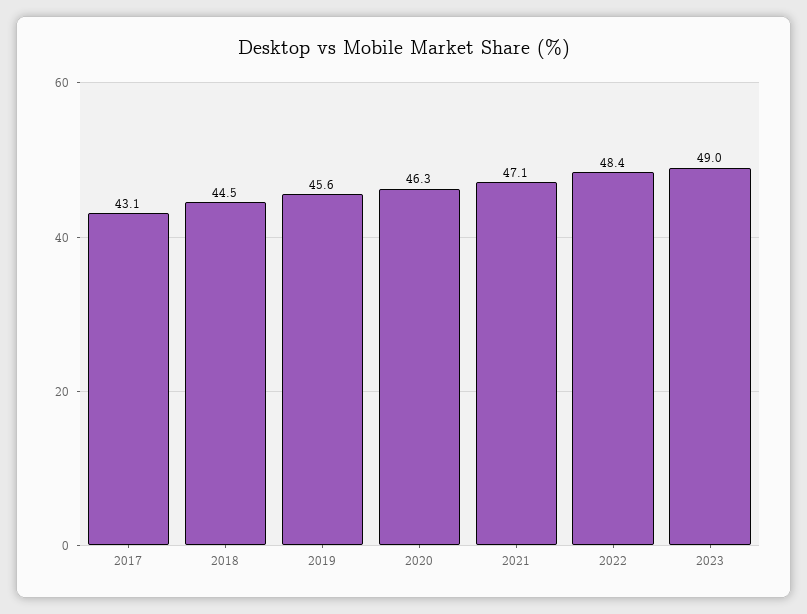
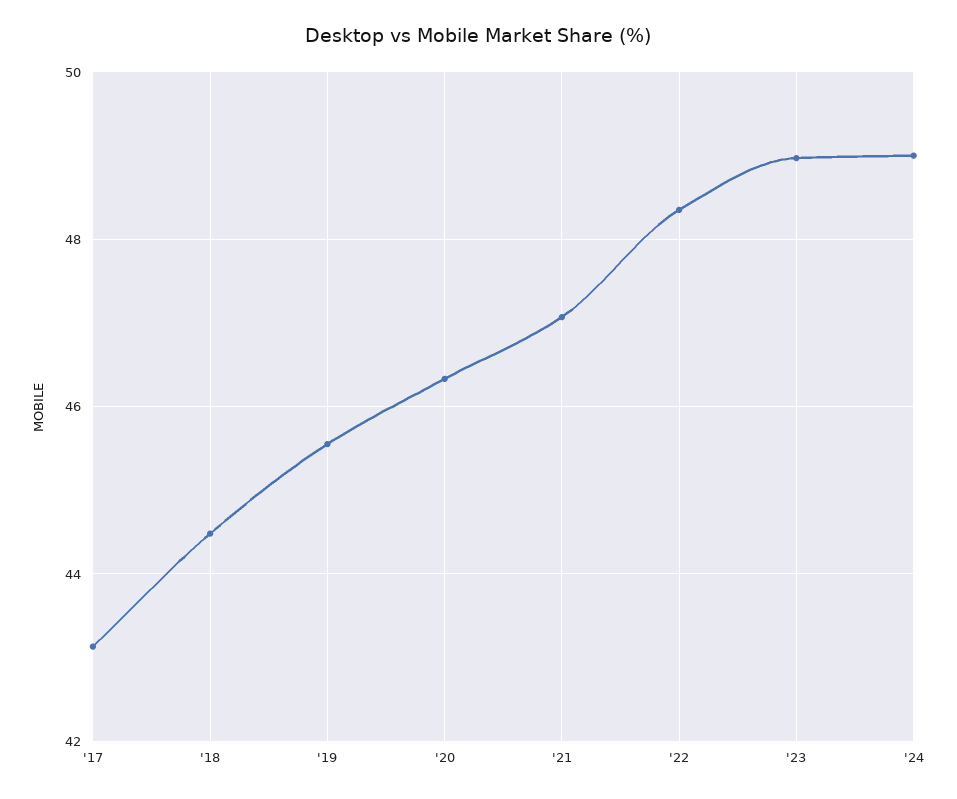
'24: none -> 49

